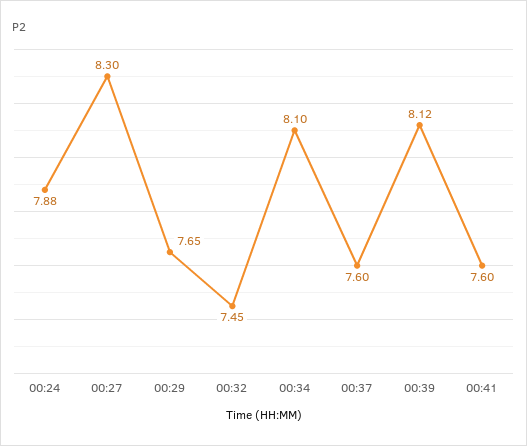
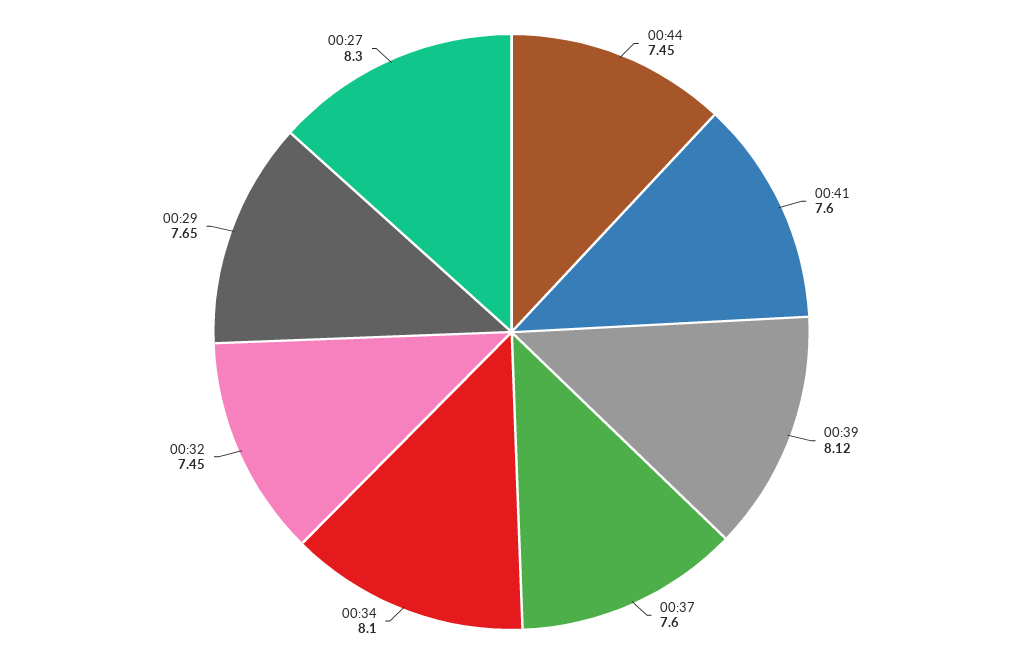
00:24: 7.88 -> none
00:44: none -> 7.45

